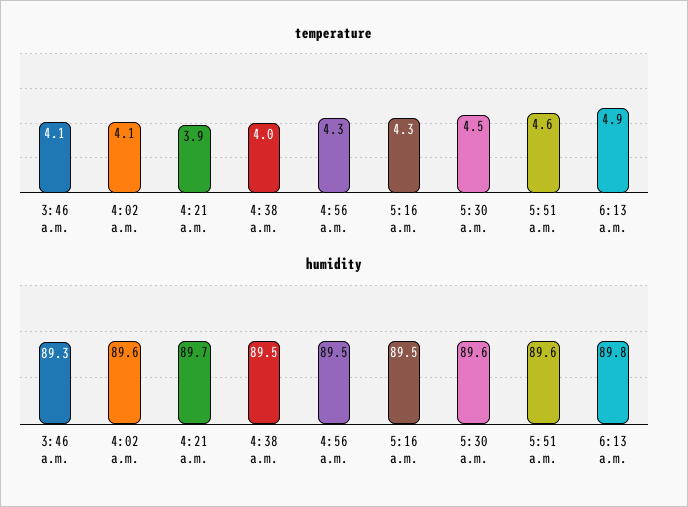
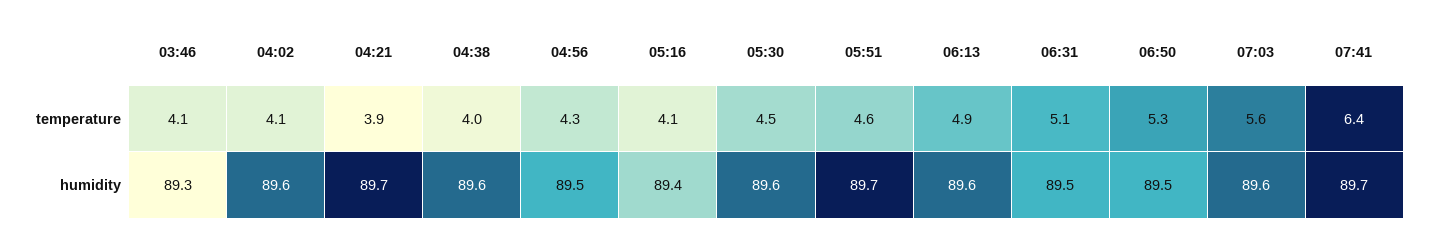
temperature, 5:16 a.m.: 4.3 -> 4.1
humidity, 4:38 a.m.: 89.5 -> 89.6
humidity, 5:16 a.m.: 89.5 -> 89.4
humidity, 5:51 a.m.: 89.6 -> 89.7
humidity, 6:13 a.m.: 89.8 -> 89.6
temperature, 06:31: none -> 5.1
temperature, 06:50: none -> 5.3
temperature, 07:03: none -> 5.6
temperature, 07:41: none -> 6.4
humidity, 06:31: none -> 89.5
humidity, 06:50: none -> 89.5
humidity, 07:03: none -> 89.6
humidity, 07:41: none -> 89.7

